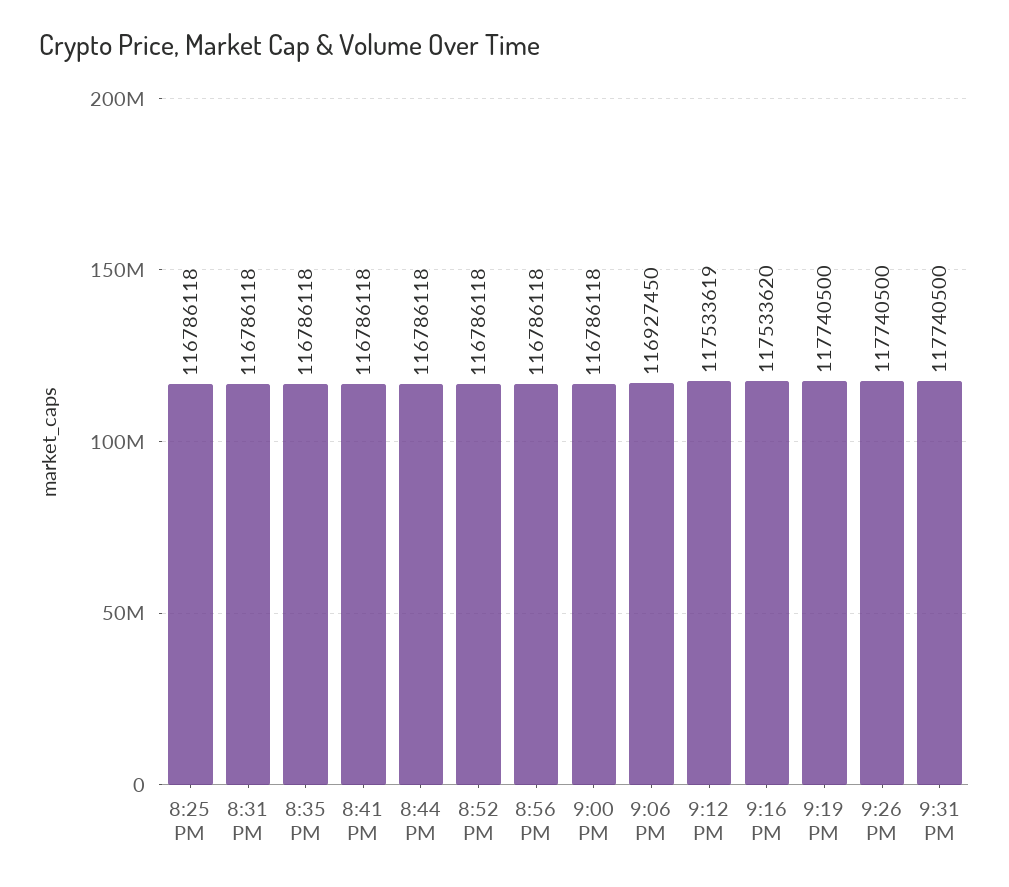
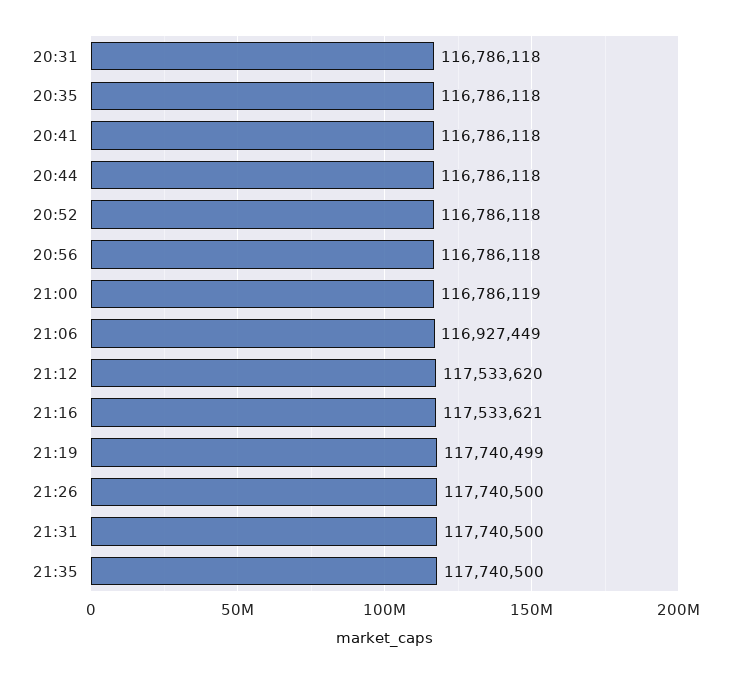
8:25 PM: 116786118 -> none
9:00 PM: 116786118 -> 116786119
9:06 PM: 116927450 -> 116927449
9:12 PM: 117533619 -> 117533620
9:16 PM: 117533620 -> 117533621
9:19 PM: 117740500 -> 117740499
21:35: none -> 117740500

